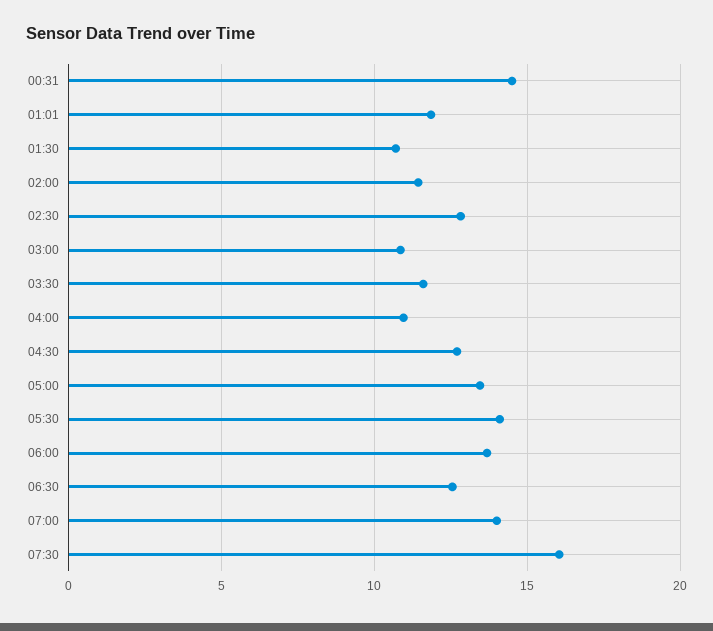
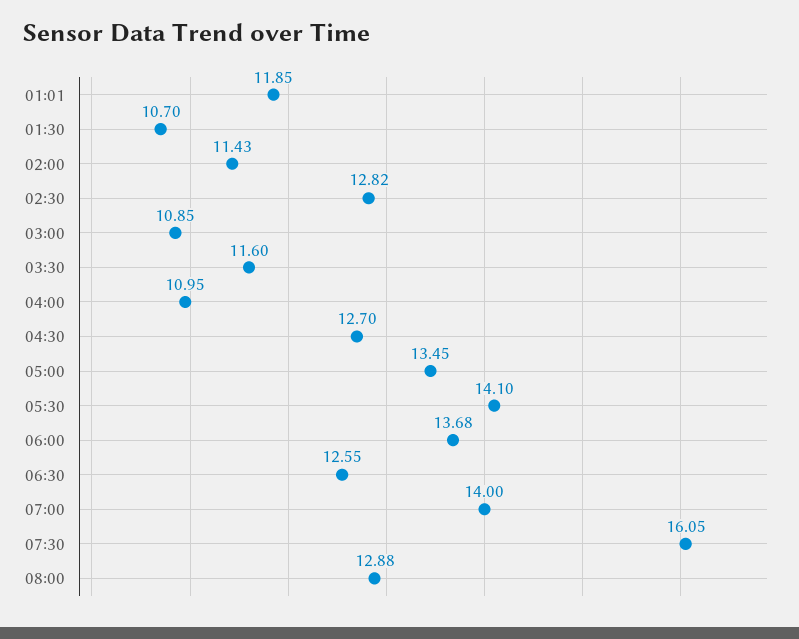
00:31: 14.5 -> none
08:00: none -> 12.88

